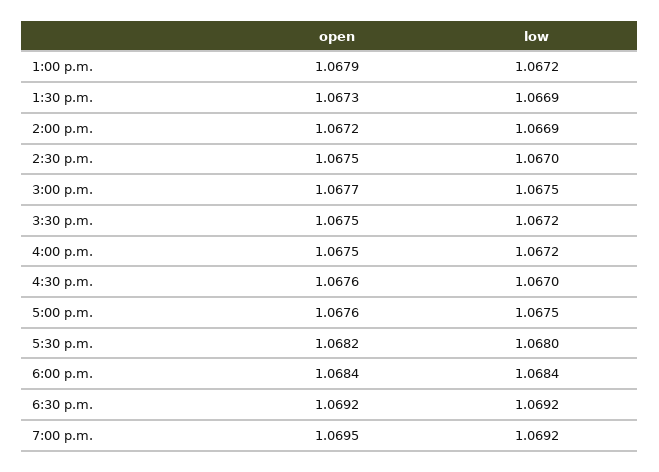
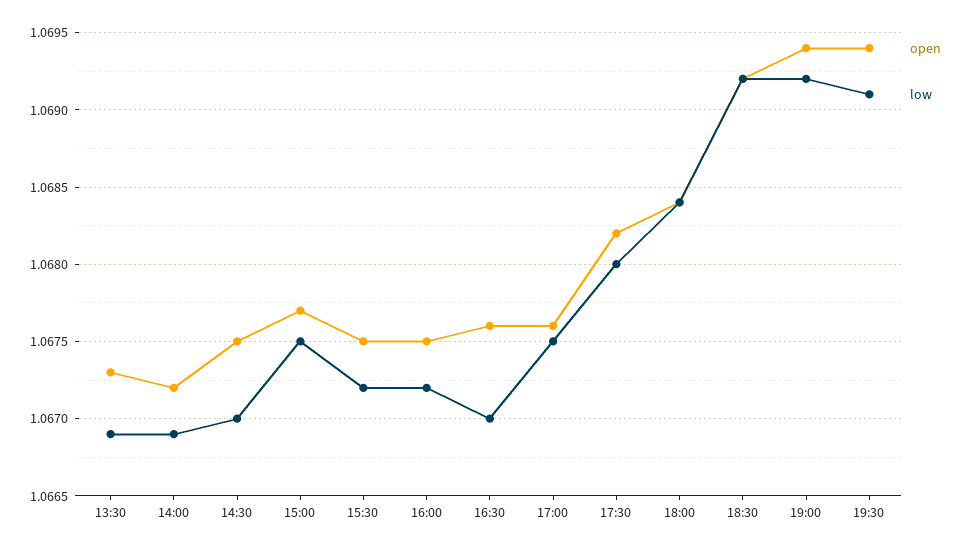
open, 1:00 p.m.: 1.0679 -> none
low, 1:00 p.m.: 1.0672 -> none
open, 7:00 p.m.: 1.0695 -> 1.0694
open, 19:30: none -> 1.0694
low, 19:30: none -> 1.0691

